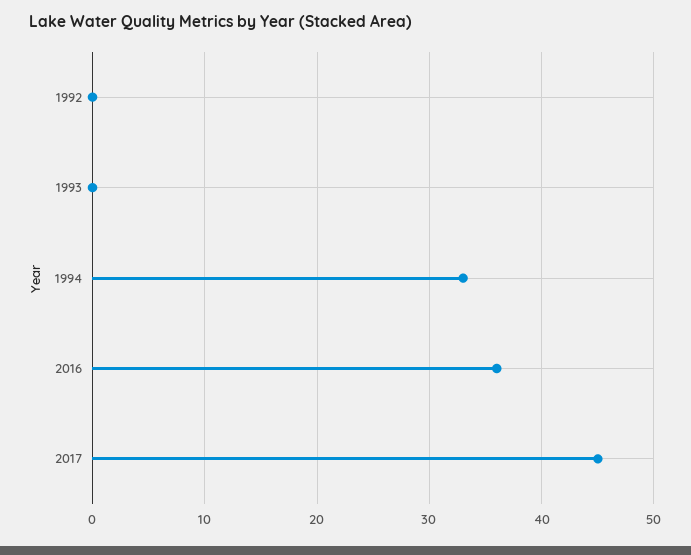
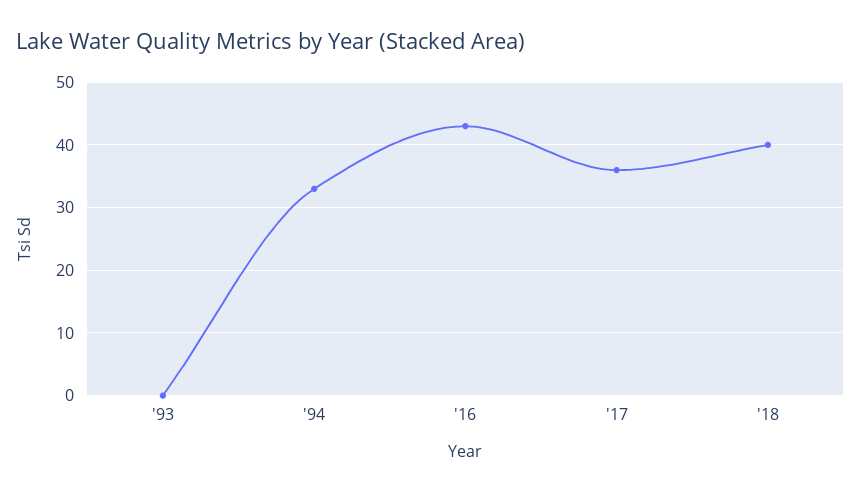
1992: 0 -> none
2016: 36 -> 43
2017: 45 -> 36
'18: none -> 40

